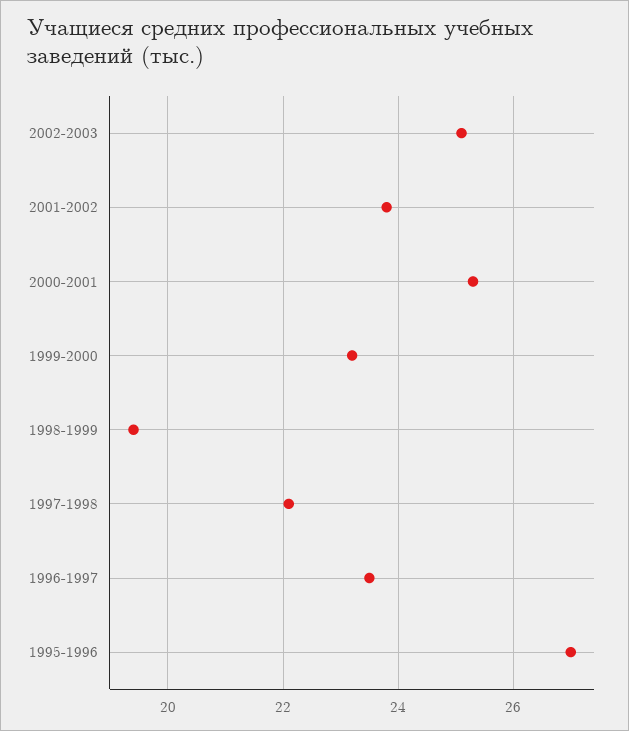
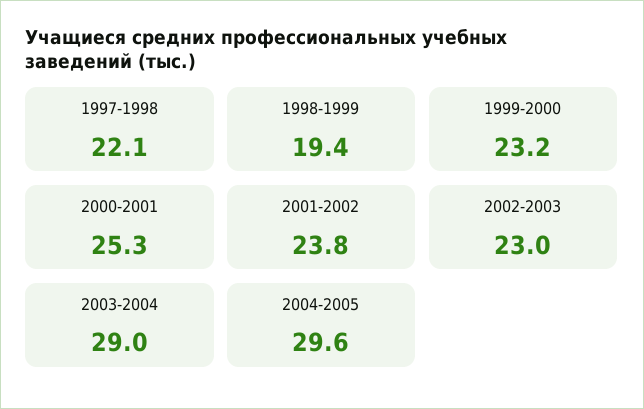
2002-2003: 25 -> 23
1996-1997: 23.5 -> none
1995-1996: 27 -> none
2003-2004: none -> 29
2004-2005: none -> 29.6

